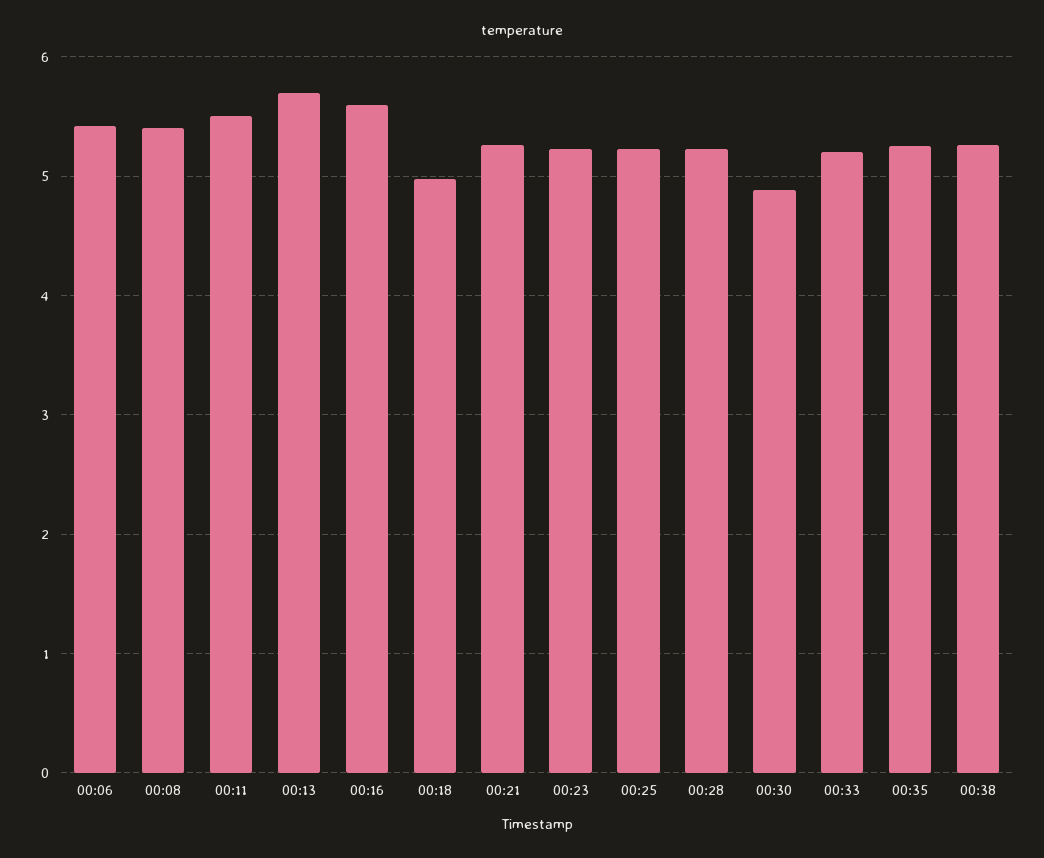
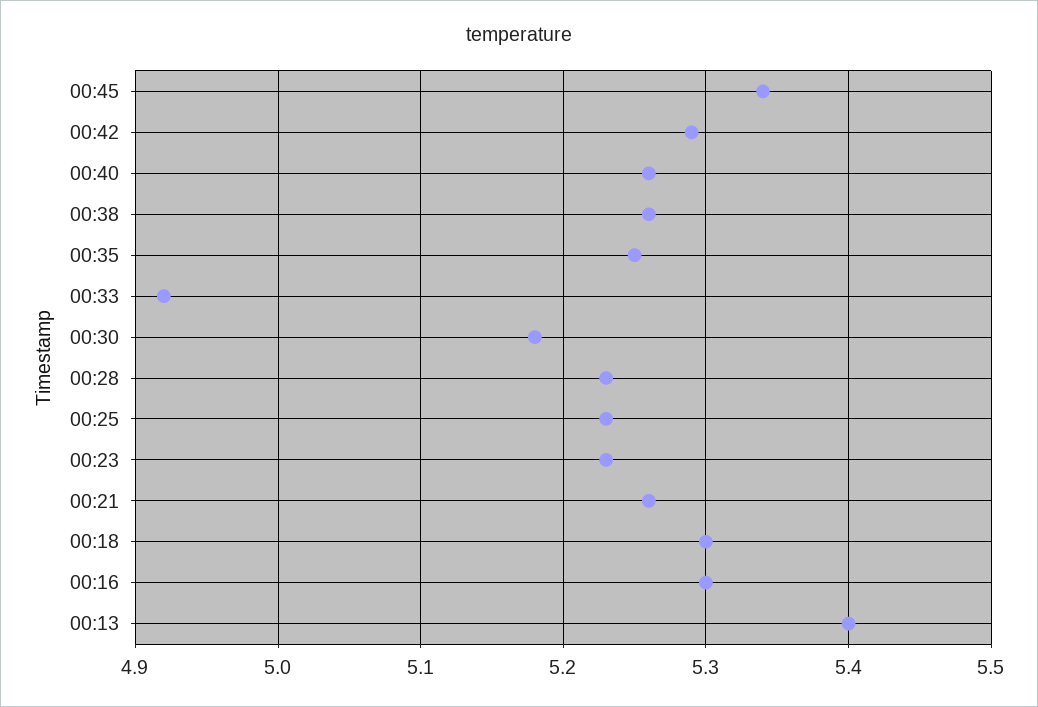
00:06: 5.4 -> none
00:08: 5.4 -> none
00:11: 5.5 -> none
00:13: 5.7 -> 5.4
00:16: 5.6 -> 5.3
00:18: 5 -> 5.3
00:30: 4.9 -> 5.18
00:33: 5.2 -> 4.92
00:45: none -> 5.34
00:42: none -> 5.29
00:40: none -> 5.26

